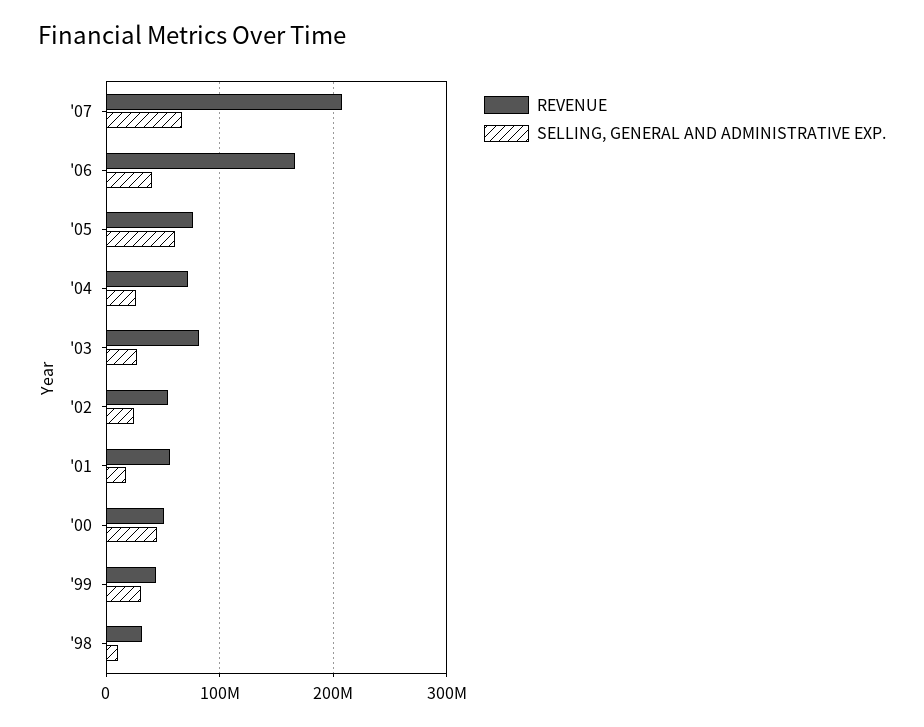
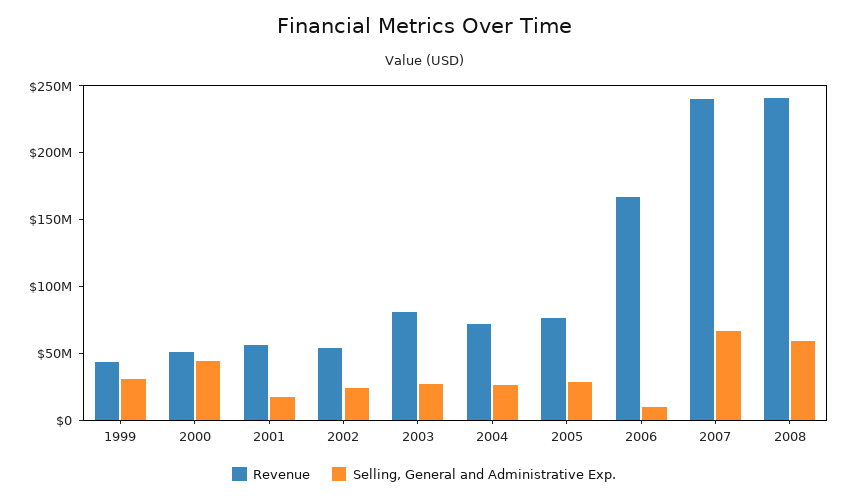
REVENUE, '07: 210000000 -> 240000000
SELLING, GENERAL AND ADMINISTRATIVE EXP., '06: 40000000 -> 10000000
SELLING, GENERAL AND ADMINISTRATIVE EXP., '05: 60000000 -> 30000000
REVENUE, '98: 30000000 -> none
SELLING, GENERAL AND ADMINISTRATIVE EXP., '98: 10000000 -> none
REVENUE, 2008: none -> 240000000
SELLING, GENERAL AND ADMINISTRATIVE EXP., 2008: none -> 60000000

